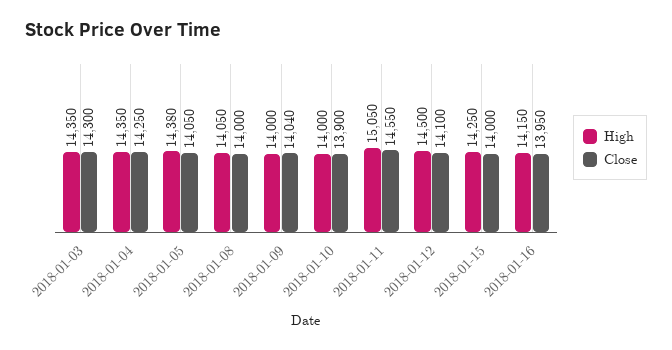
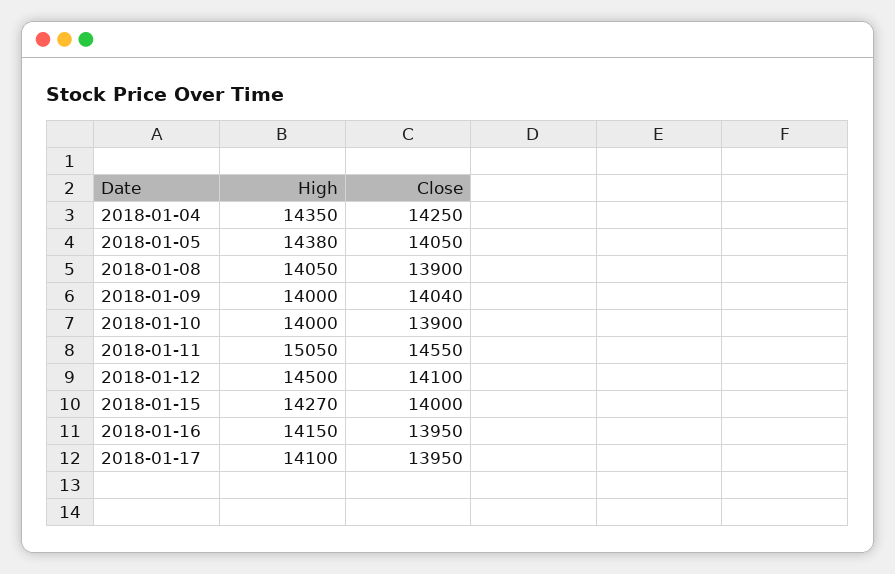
High, 2018-01-03: 14350 -> none
Close, 2018-01-03: 14300 -> none
Close, 2018-01-08: 14000 -> 13900
High, 2018-01-15: 14250 -> 14270
High, 2018-01-17: none -> 14100
Close, 2018-01-17: none -> 13950

